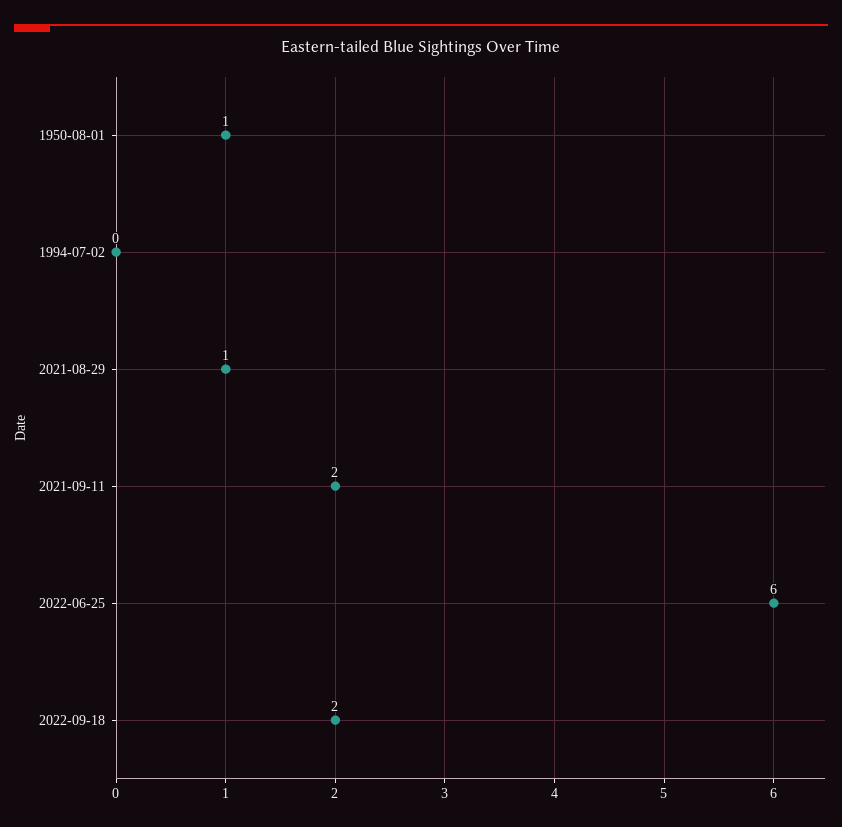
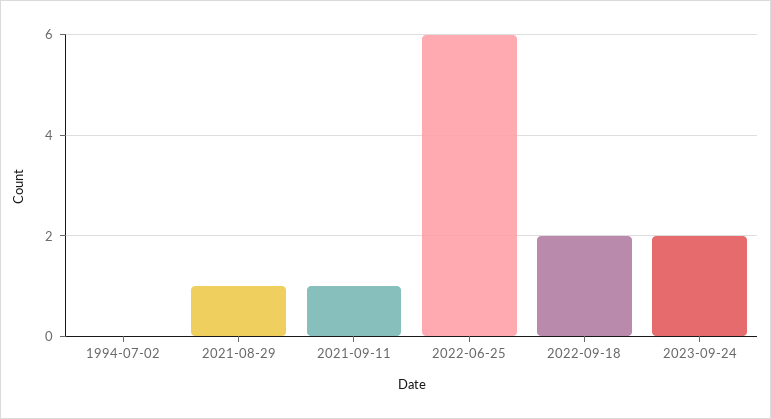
1950-08-01: 1 -> none
2021-09-11: 2 -> 1
2023-09-24: none -> 2

